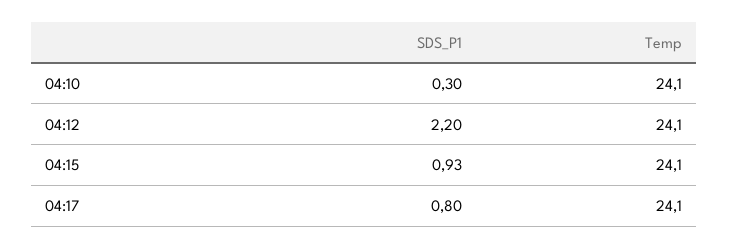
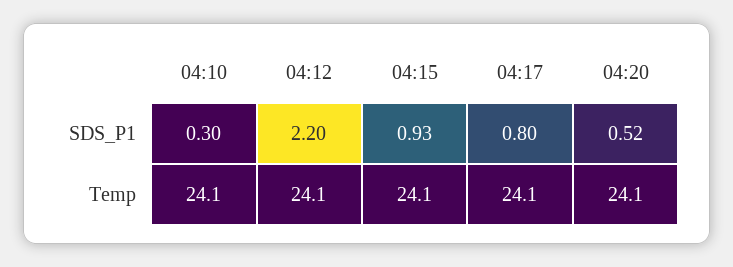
SDS_P1, 04:20: none -> 0.52
Temp, 04:20: none -> 24.1

